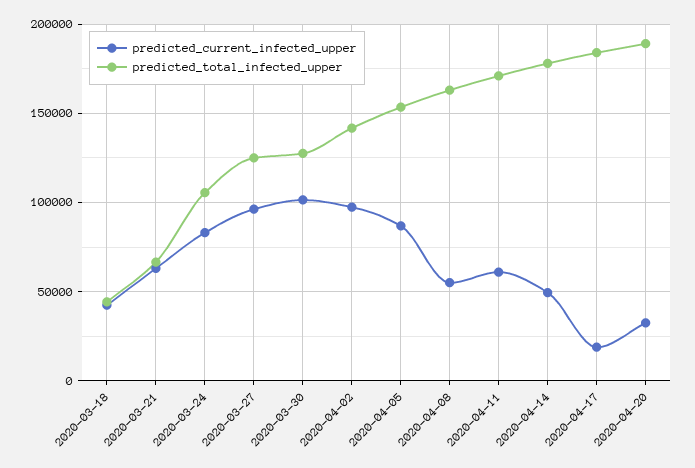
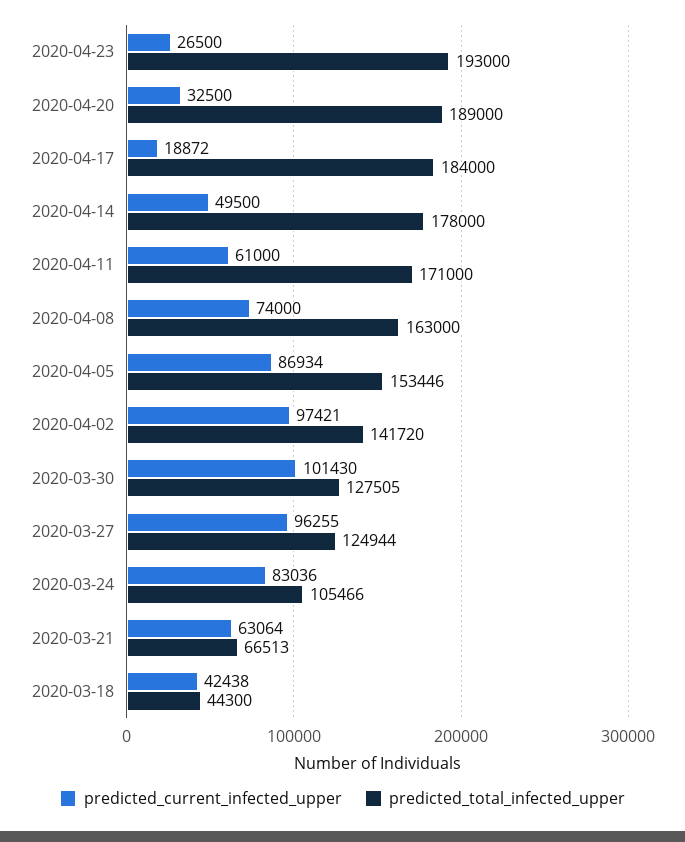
predicted_current_infected_upper, 2020-04-08: 55000 -> 74000
predicted_current_infected_upper, 2020-04-23: none -> 26500
predicted_total_infected_upper, 2020-04-23: none -> 193000

